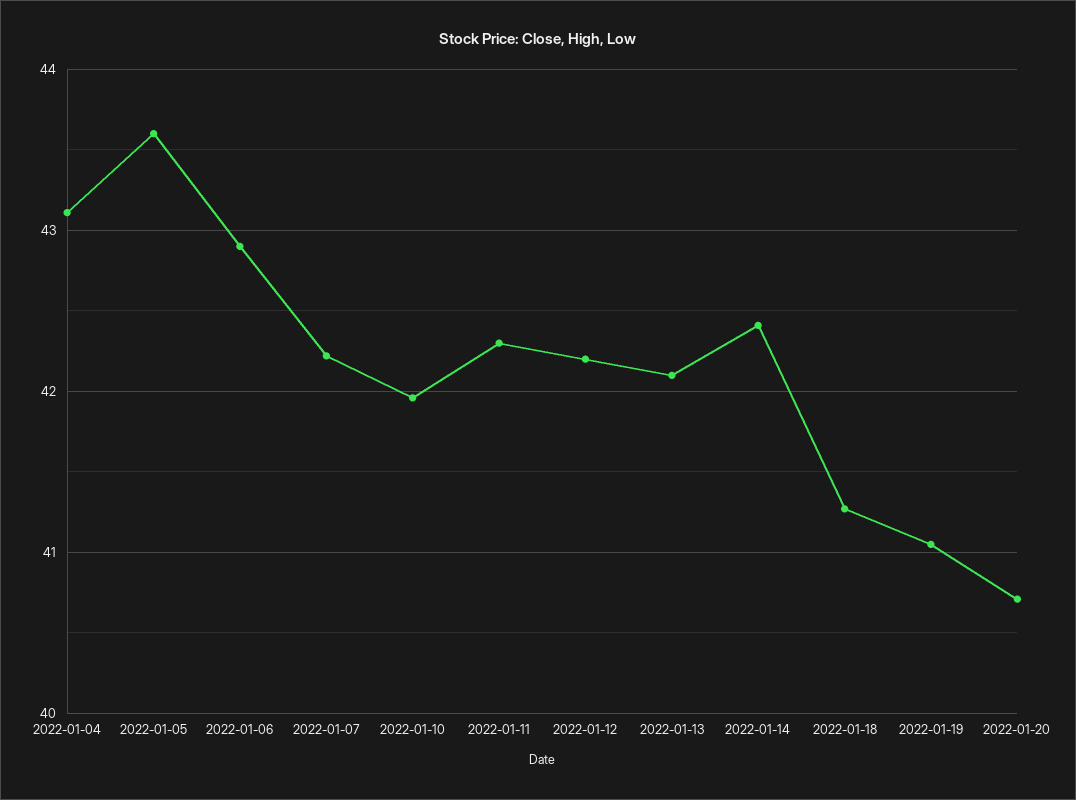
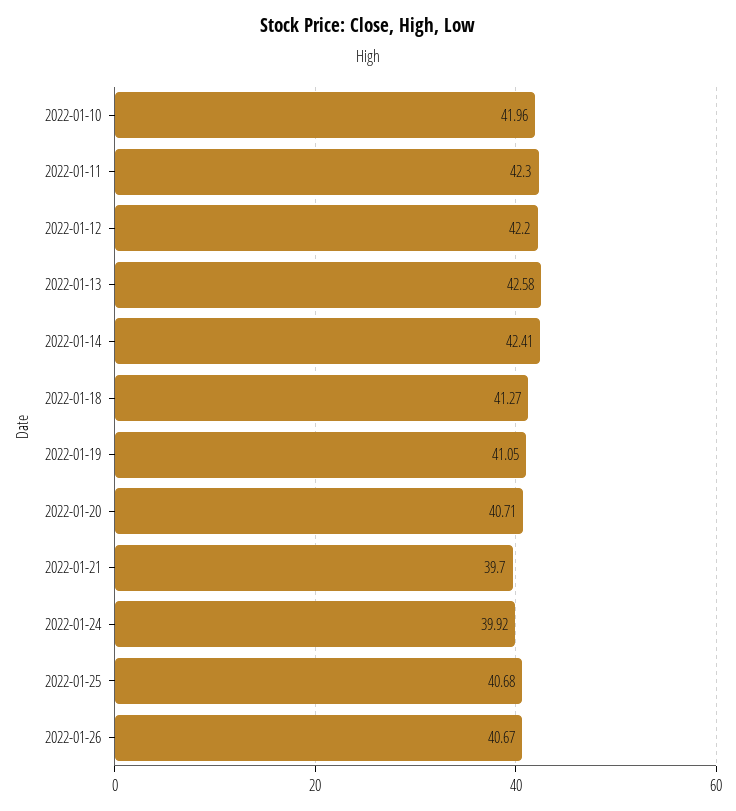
2022-01-04: 43.1 -> none
2022-01-05: 43.6 -> none
2022-01-06: 42.9 -> none
2022-01-07: 42.2 -> none
2022-01-13: 42.1 -> 42.58
2022-01-21: none -> 39.7
2022-01-24: none -> 39.92
2022-01-25: none -> 40.68
2022-01-26: none -> 40.67

